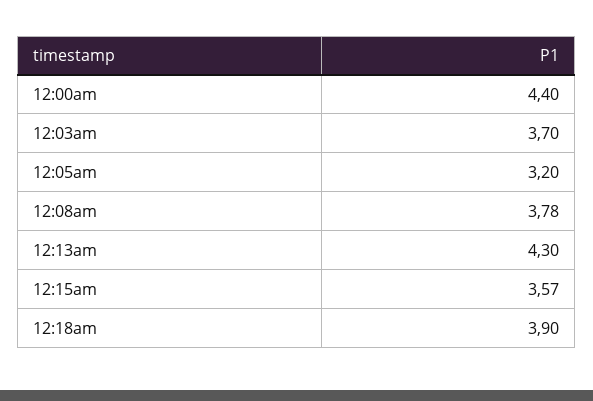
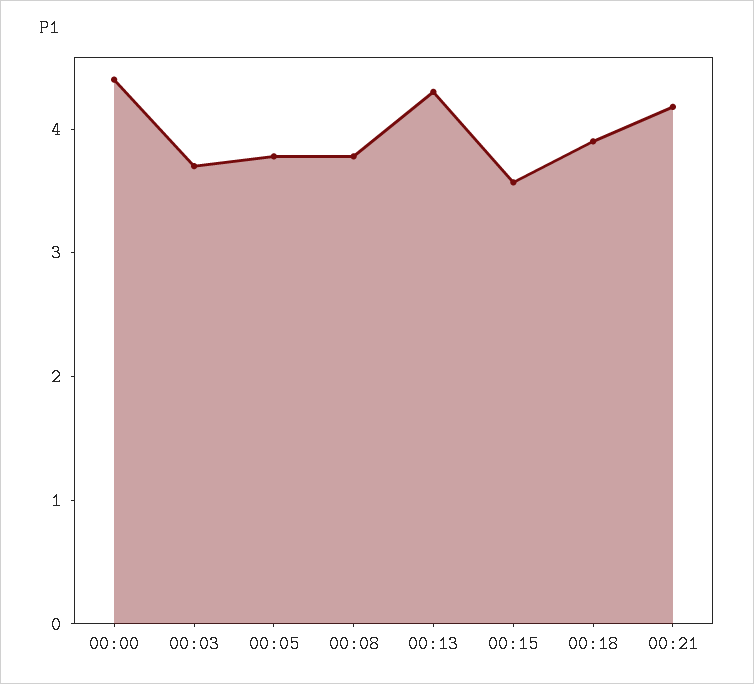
12:05am: 3.2 -> 3.8
00:21: none -> 4.2

